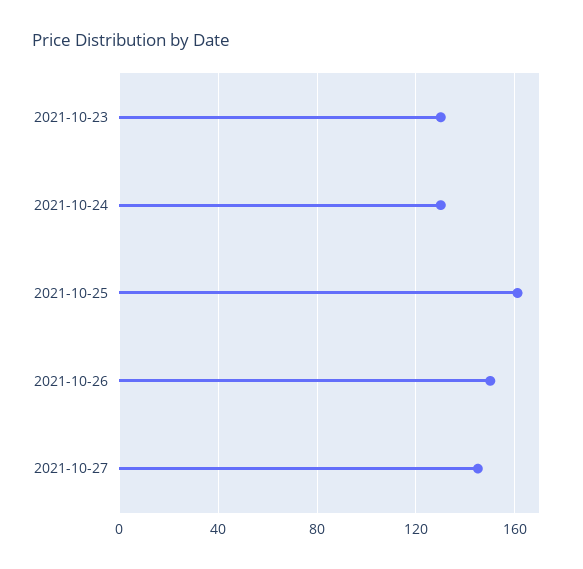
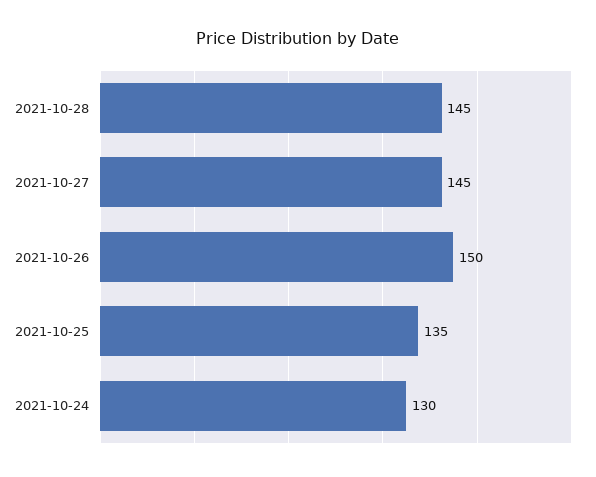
2021-10-23: 130 -> none
2021-10-25: 160 -> 135
2021-10-28: none -> 145

